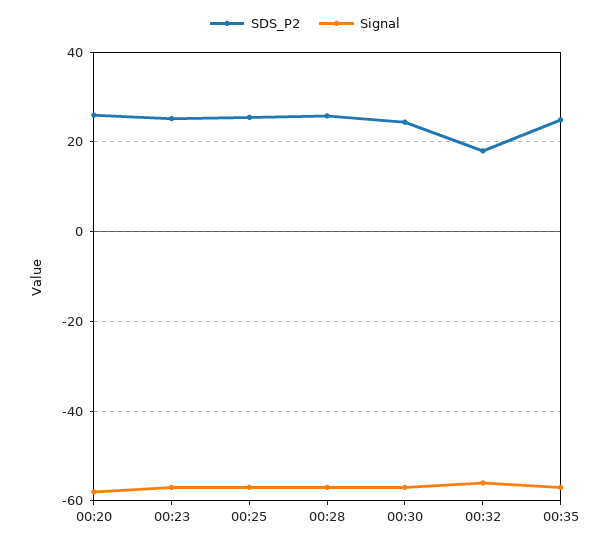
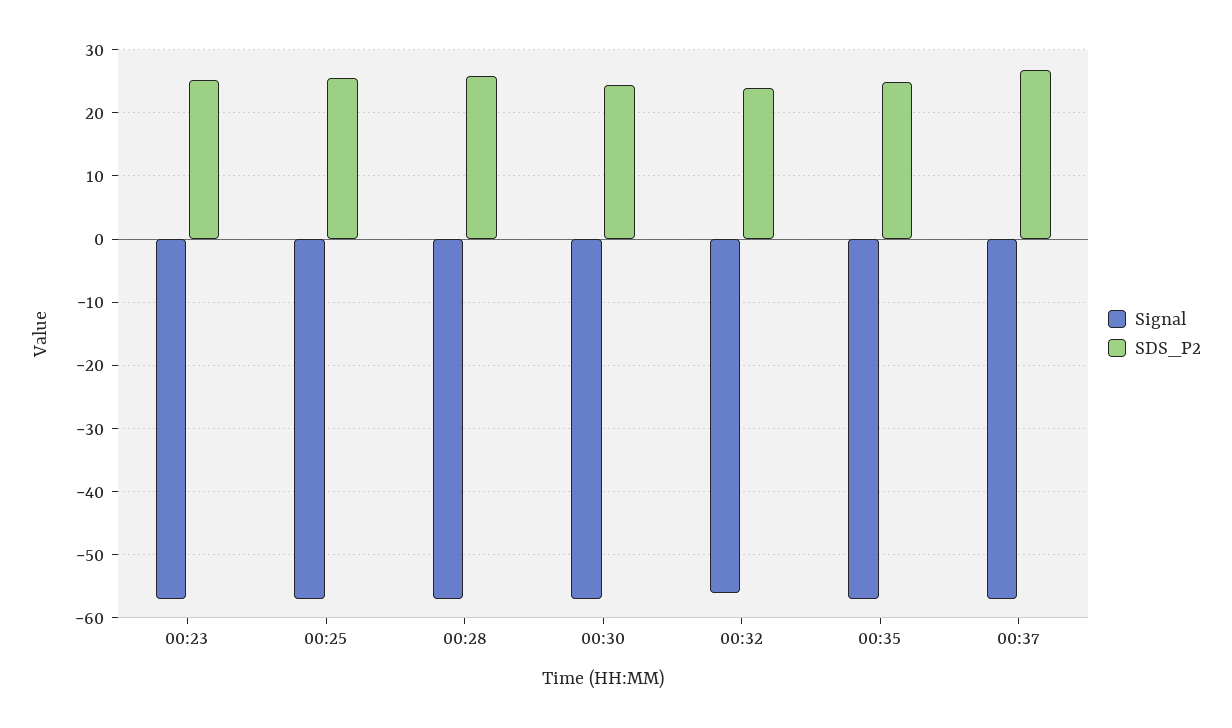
SDS_P2, 00:20: 26 -> none
Signal, 00:20: -58 -> none
SDS_P2, 00:32: 18 -> 24
Signal, 00:37: none -> -57
SDS_P2, 00:37: none -> 27

